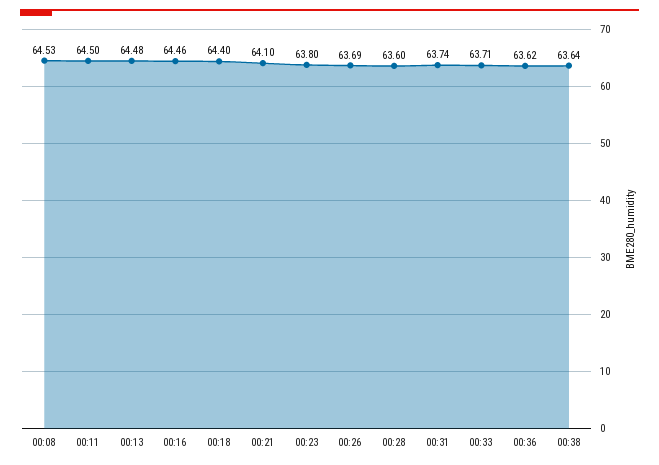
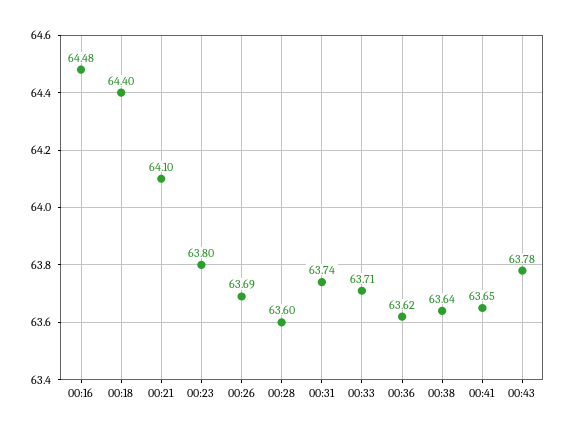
00:08: 64.53 -> none
00:11: 64.5 -> none
00:13: 64.48 -> none
00:16: 64.46 -> 64.48
00:41: none -> 63.65
00:43: none -> 63.78

